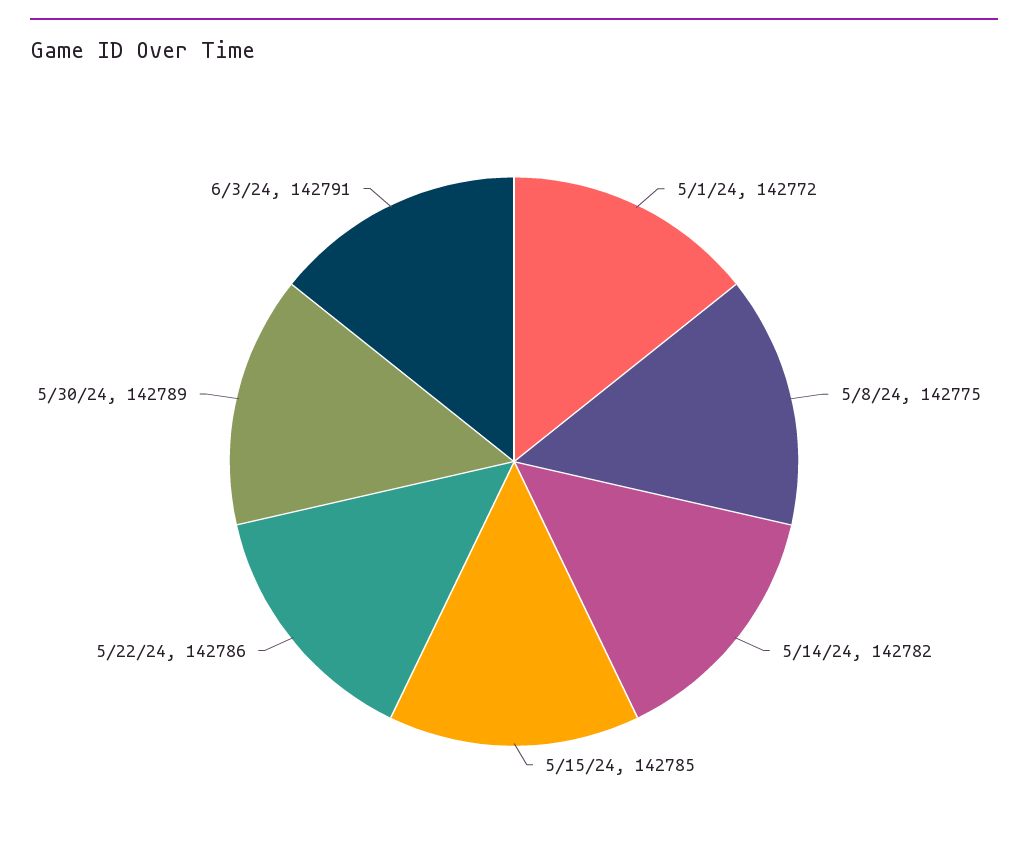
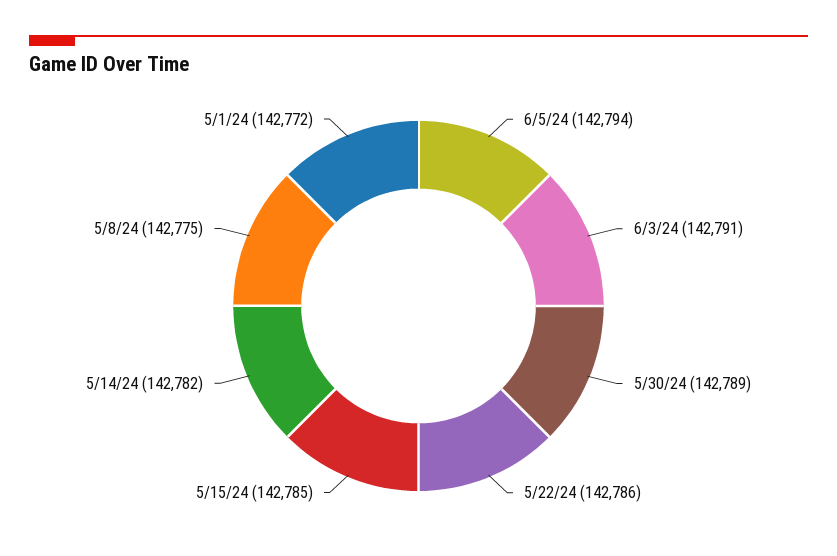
6/5/24: none -> 142794

